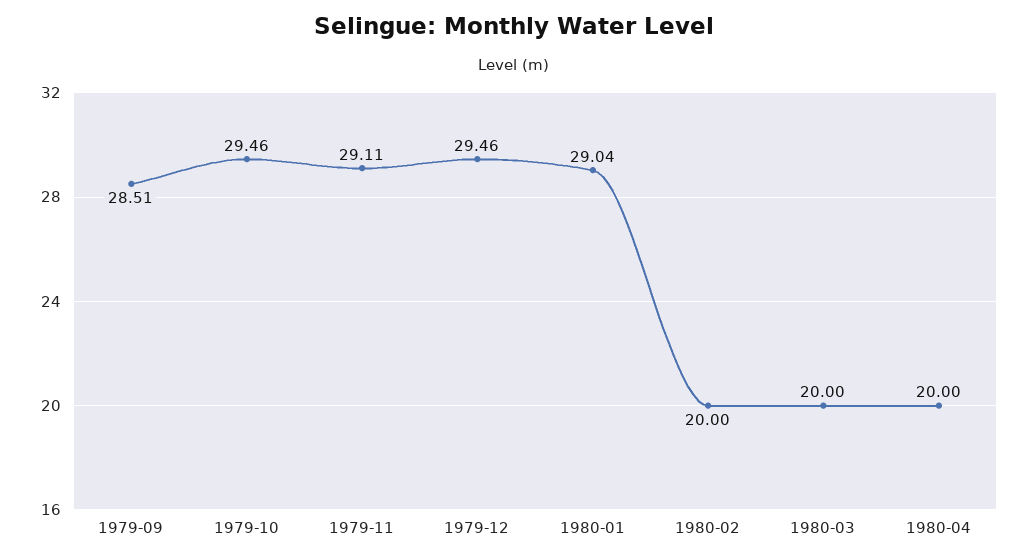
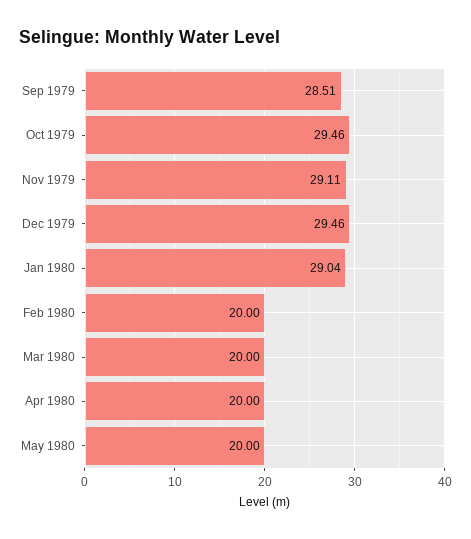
May 1980: none -> 20

